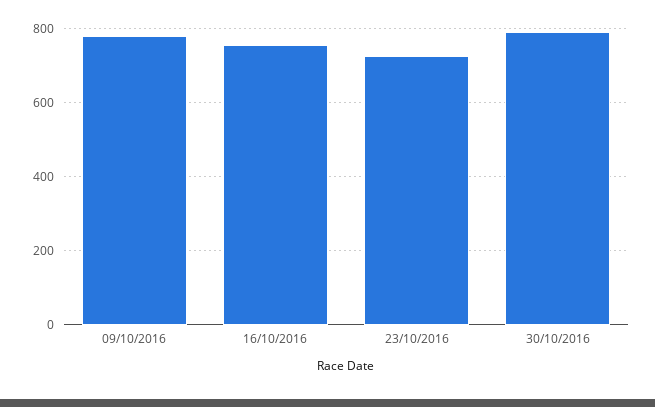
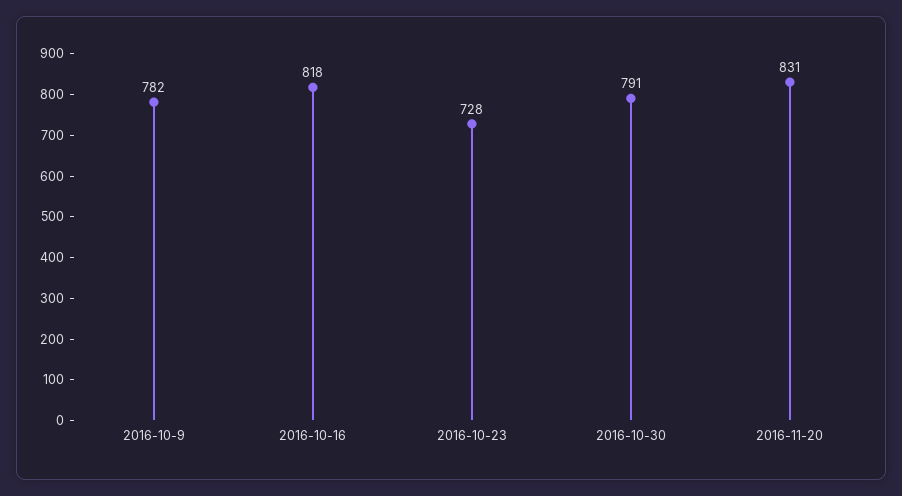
16/10/2016: 760 -> 818
2016-11-20: none -> 831

